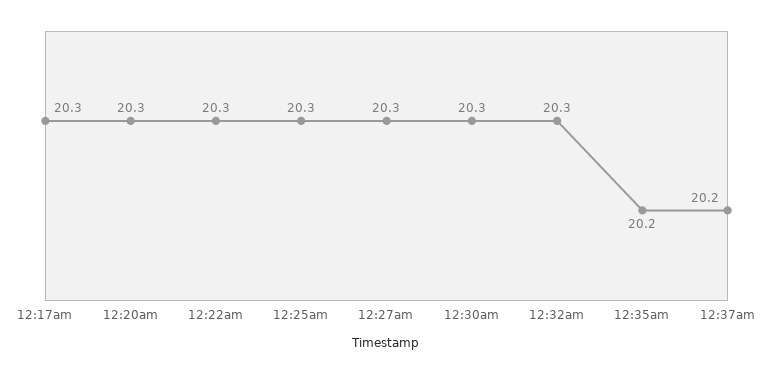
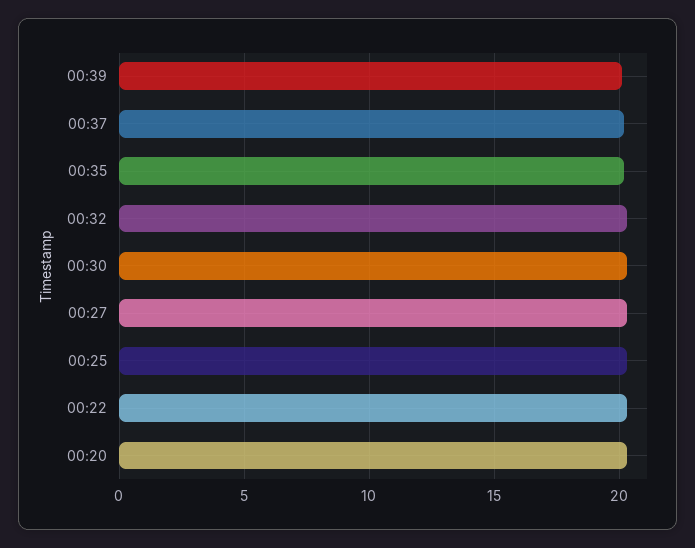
12:17am: 20.3 -> none
00:39: none -> 20

